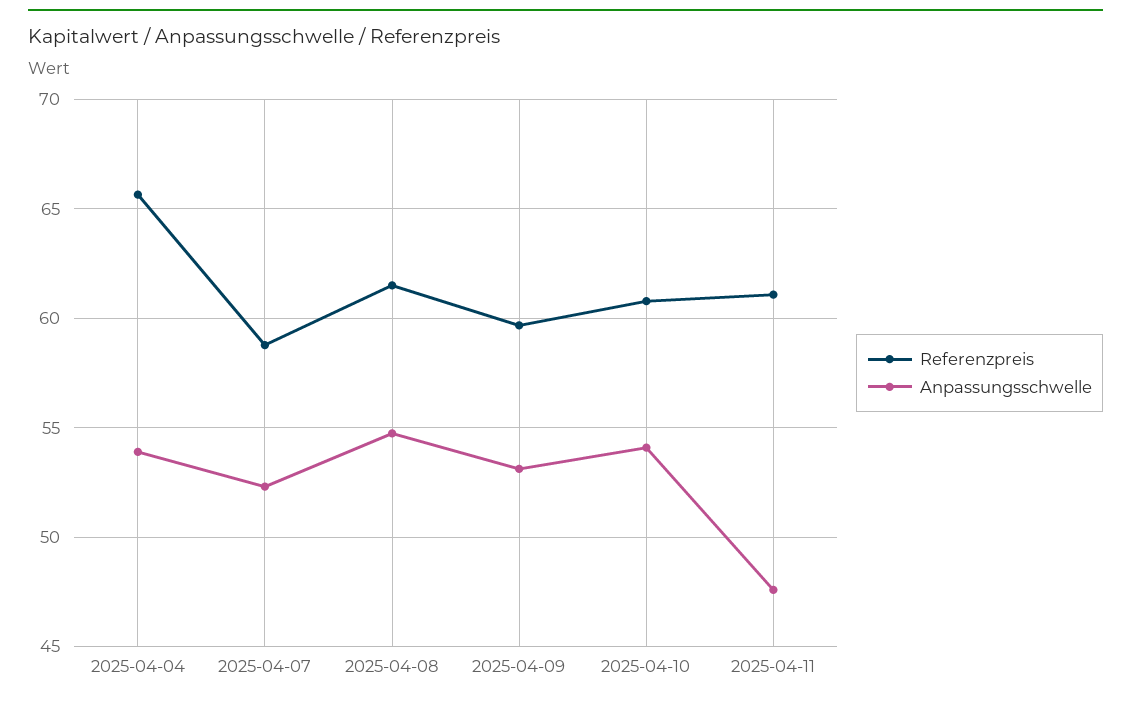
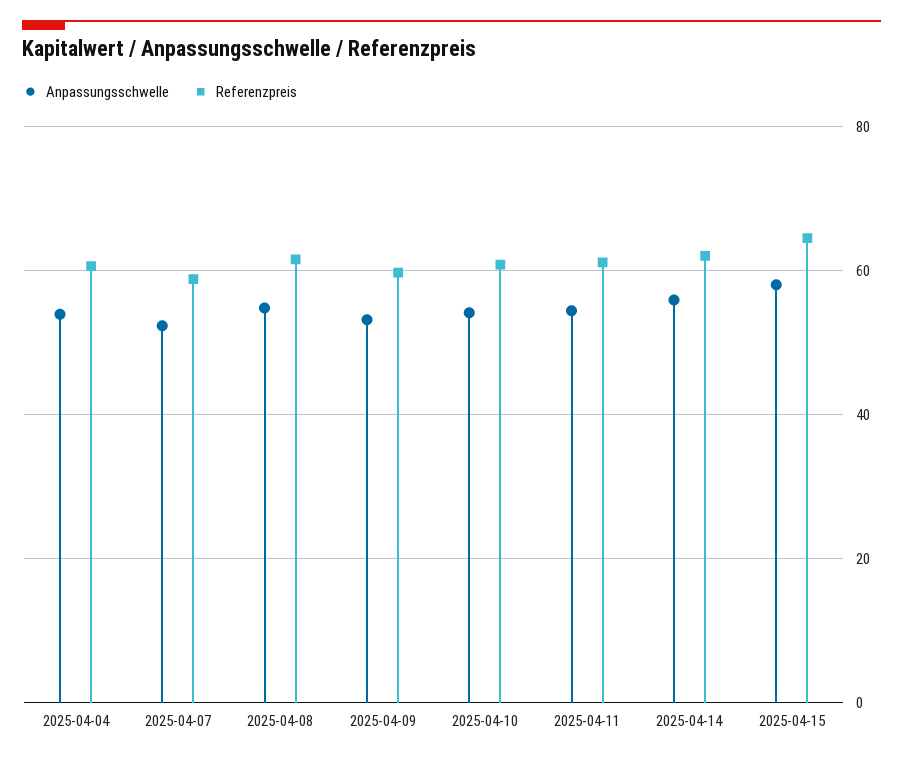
Referenzpreis, 2025-04-04: 65.5 -> 60
Anpassungsschwelle, 2025-04-11: 47.5 -> 54
Anpassungsschwelle, 2025-04-14: none -> 56
Referenzpreis, 2025-04-14: none -> 62
Anpassungsschwelle, 2025-04-15: none -> 58
Referenzpreis, 2025-04-15: none -> 64

